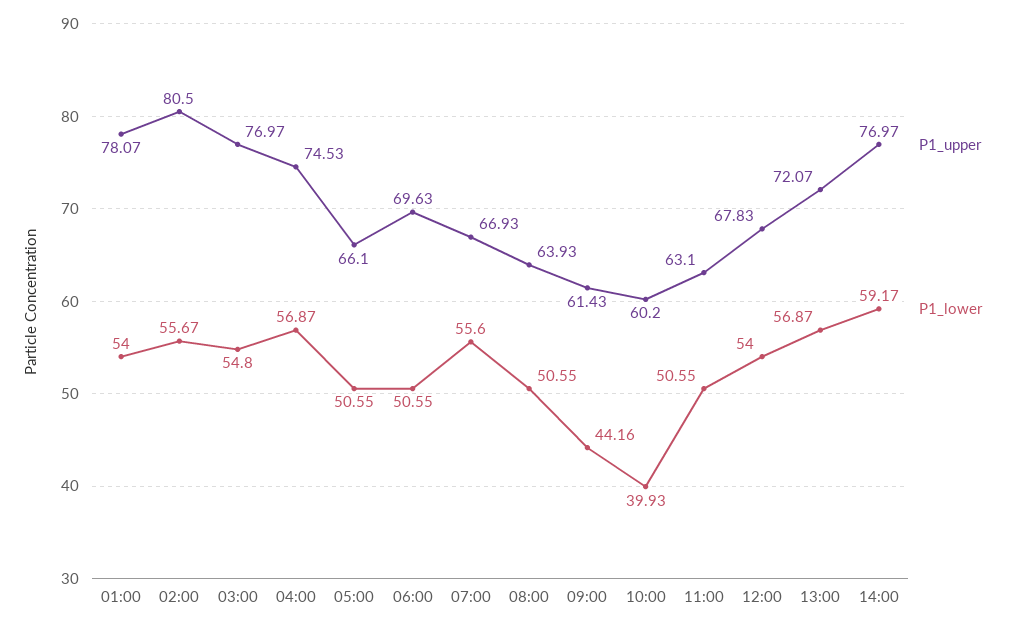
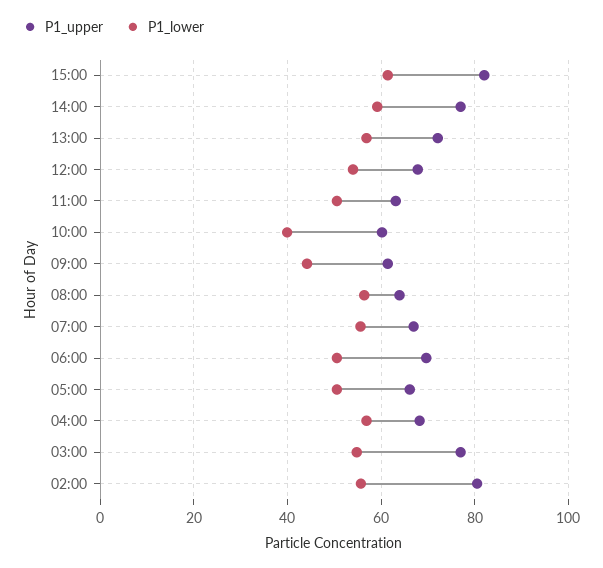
P1_upper, 01:00: 78.07 -> none
P1_lower, 01:00: 54 -> none
P1_upper, 04:00: 74.53 -> 68
P1_lower, 08:00: 50.55 -> 56
P1_upper, 15:00: none -> 82
P1_lower, 15:00: none -> 62

